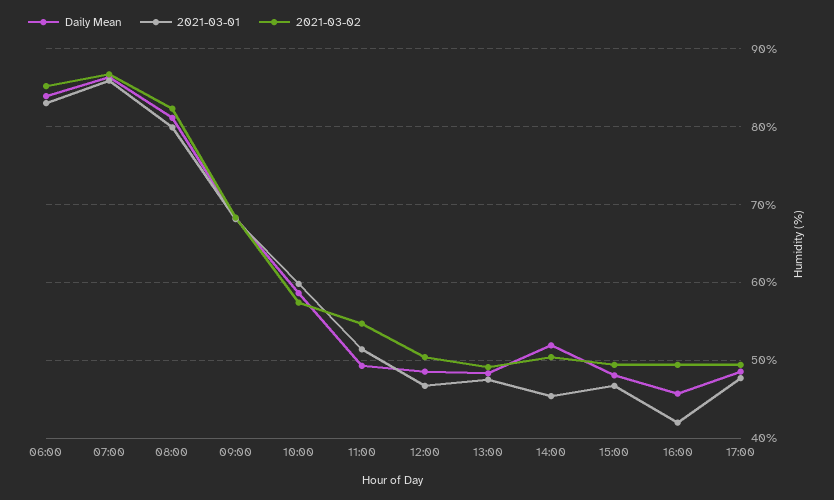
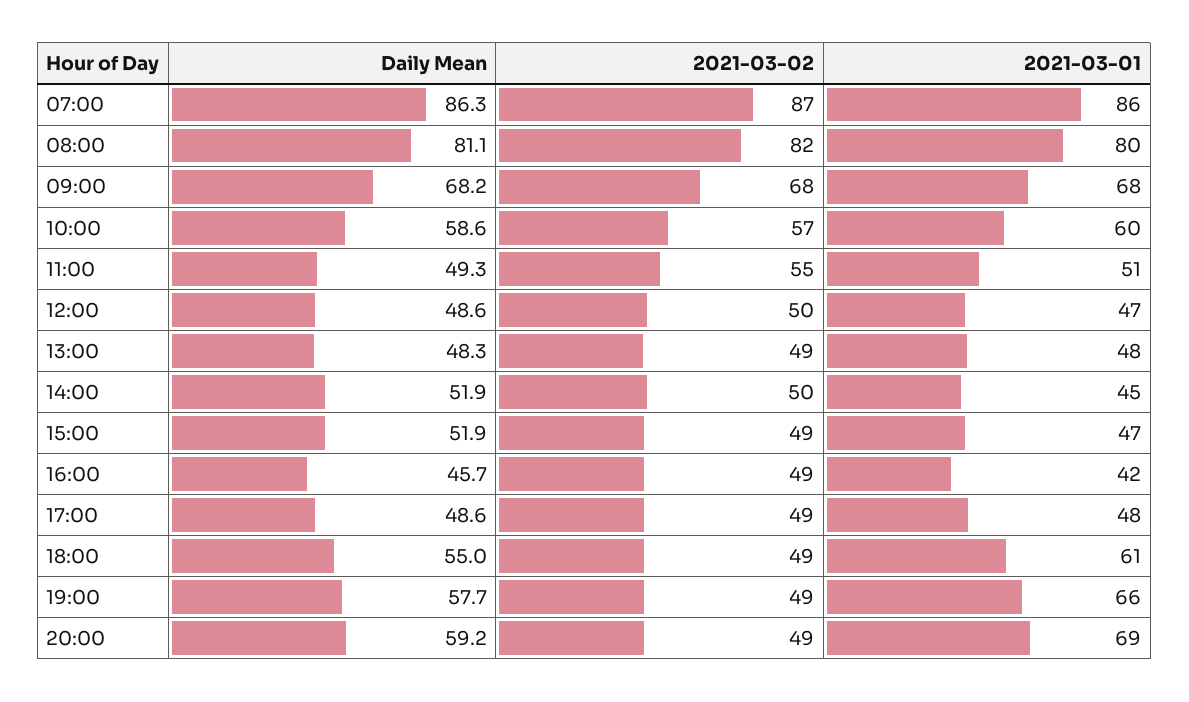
Daily Mean, 06:00: 84 -> none
2021-03-01, 06:00: 83 -> none
2021-03-02, 06:00: 85 -> none
Daily Mean, 15:00: 48 -> 51.9
Daily Mean, 18:00: none -> 55
2021-03-02, 18:00: none -> 49
2021-03-01, 18:00: none -> 61
Daily Mean, 19:00: none -> 57.7
2021-03-02, 19:00: none -> 49
2021-03-01, 19:00: none -> 66
Daily Mean, 20:00: none -> 59.2
2021-03-02, 20:00: none -> 49
2021-03-01, 20:00: none -> 69

